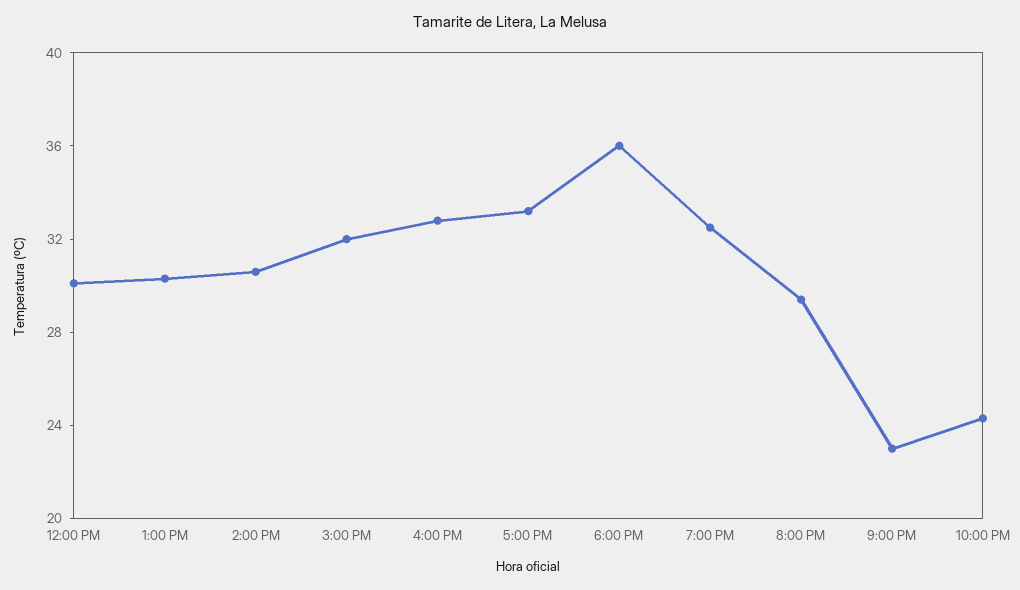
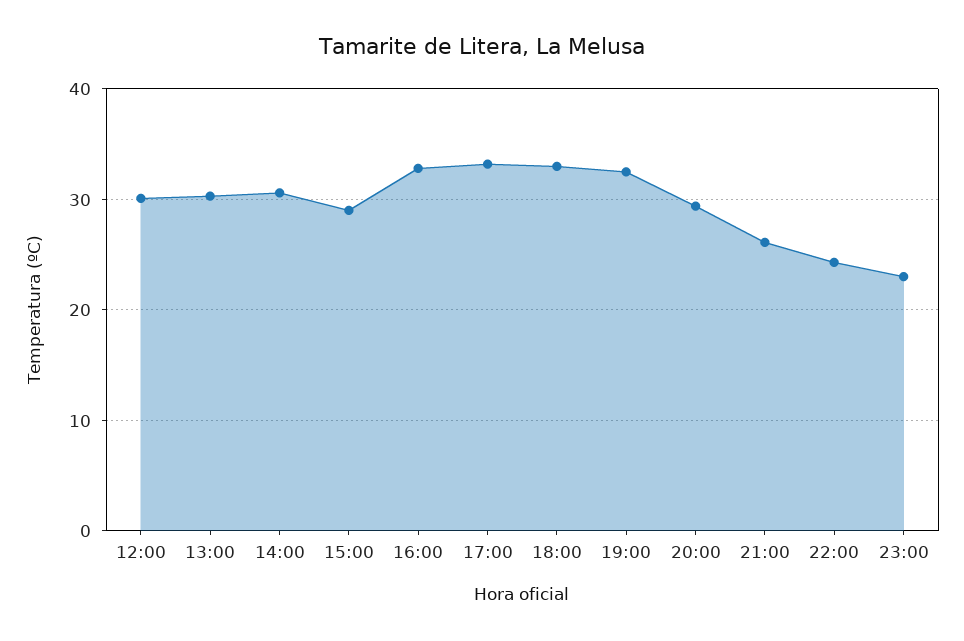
3:00 PM: 32 -> 29
6:00 PM: 36 -> 33
9:00 PM: 23 -> 26
23:00: none -> 23

